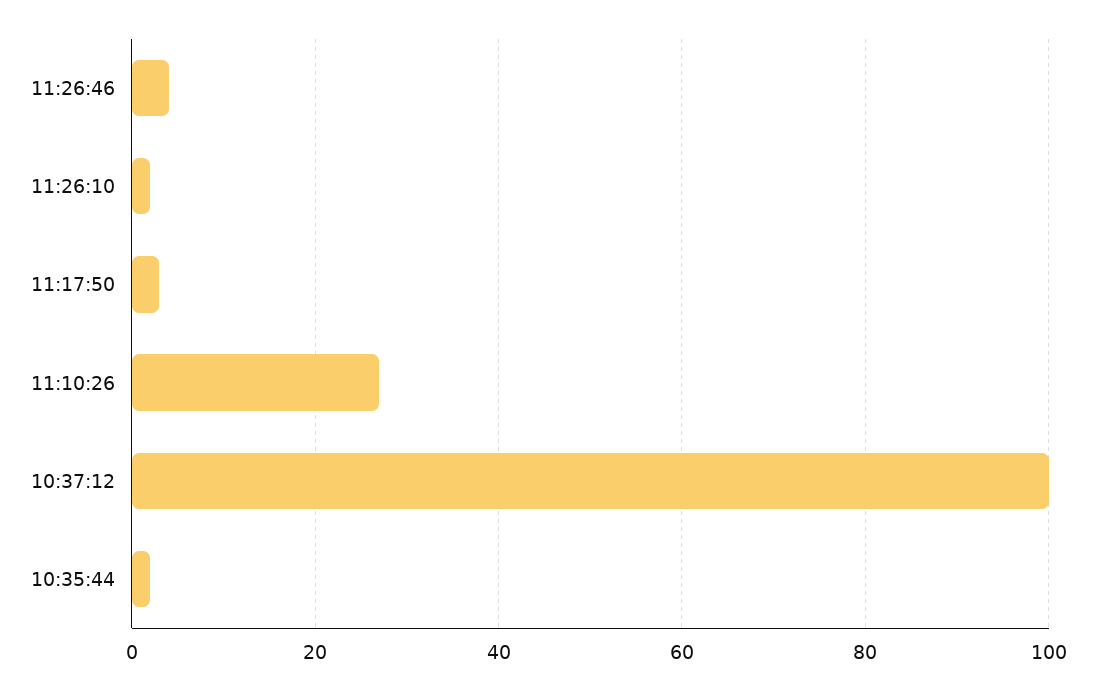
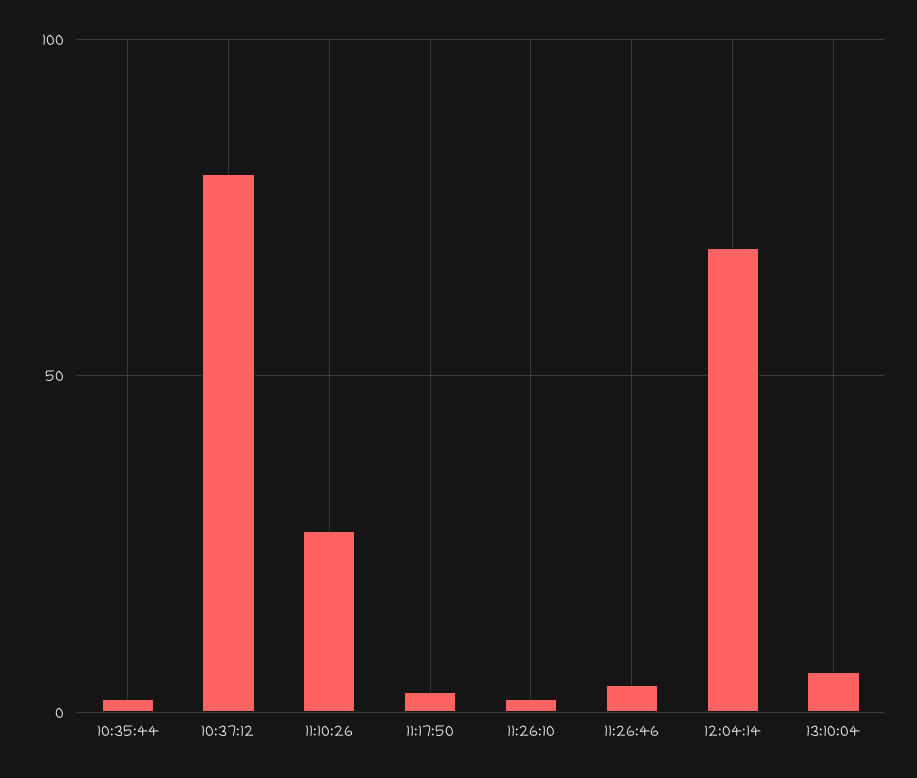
10:37:12: 100 -> 80
12:04:14: none -> 70
13:10:04: none -> 5

